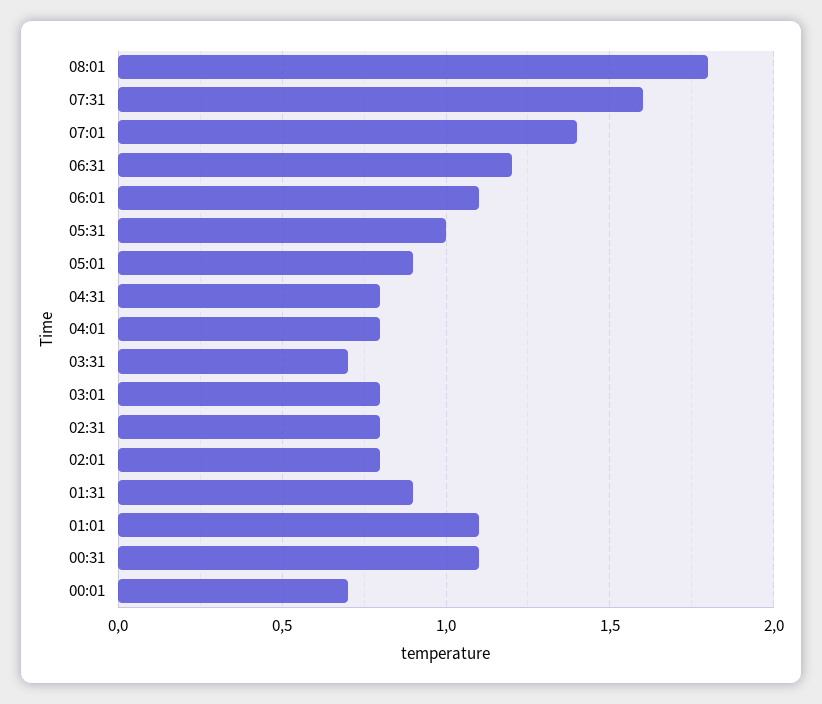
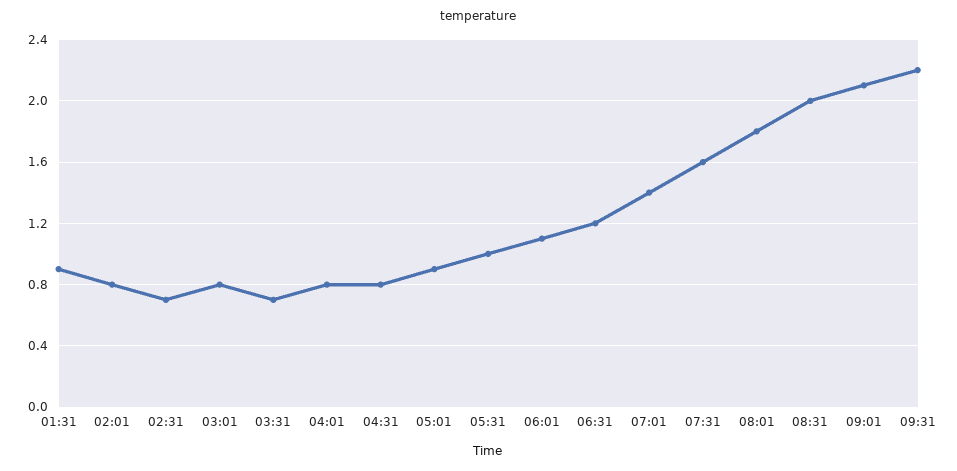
02:31: 0.8 -> 0.7
01:01: 1.1 -> none
00:31: 1.1 -> none
00:01: 0.7 -> none
08:31: none -> 2
09:01: none -> 2.1
09:31: none -> 2.2

